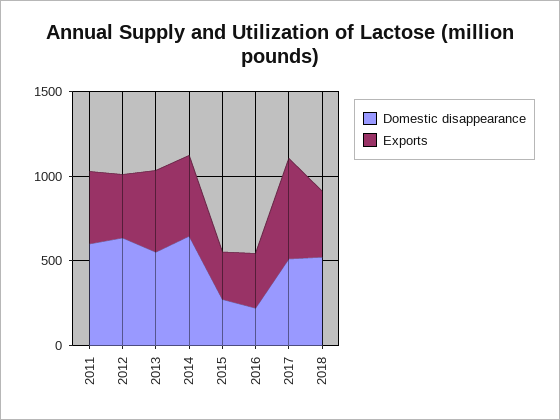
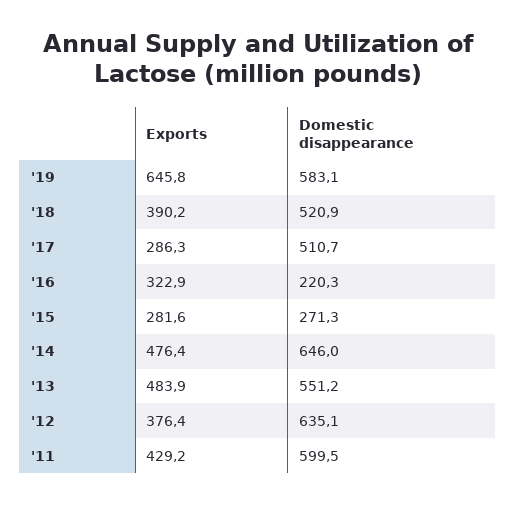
Exports, 2017: 600 -> 286.3
Exports, '19: none -> 645.8
Domestic disappearance, '19: none -> 583.1

